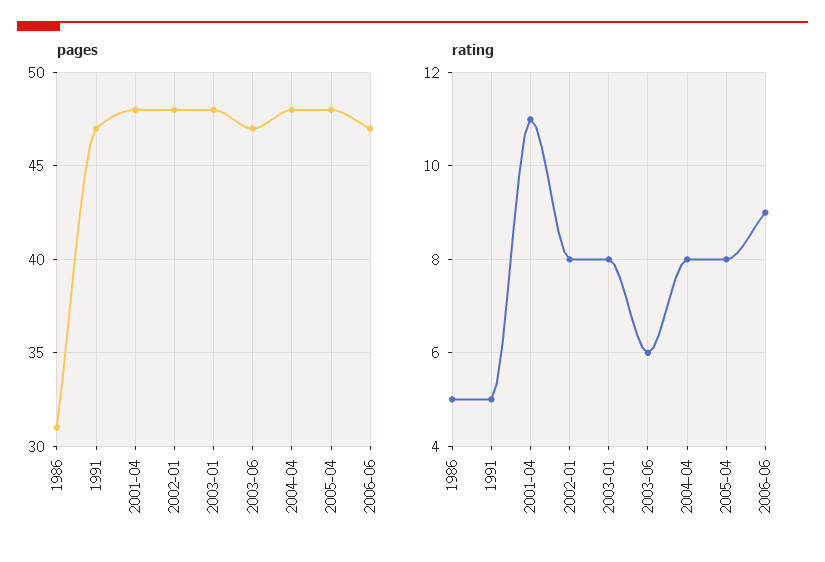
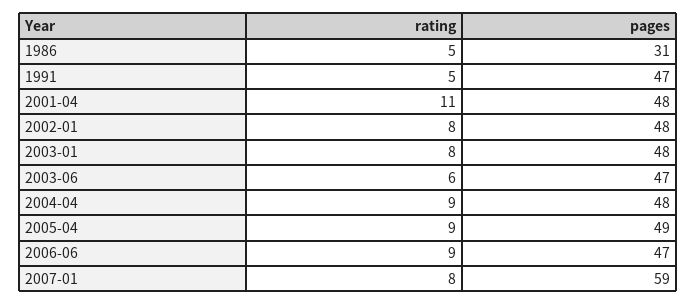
pages, 2005-04: 48 -> 49
rating, 2004-04: 8 -> 9
rating, 2005-04: 8 -> 9
rating, 2007-01: none -> 8
pages, 2007-01: none -> 59

